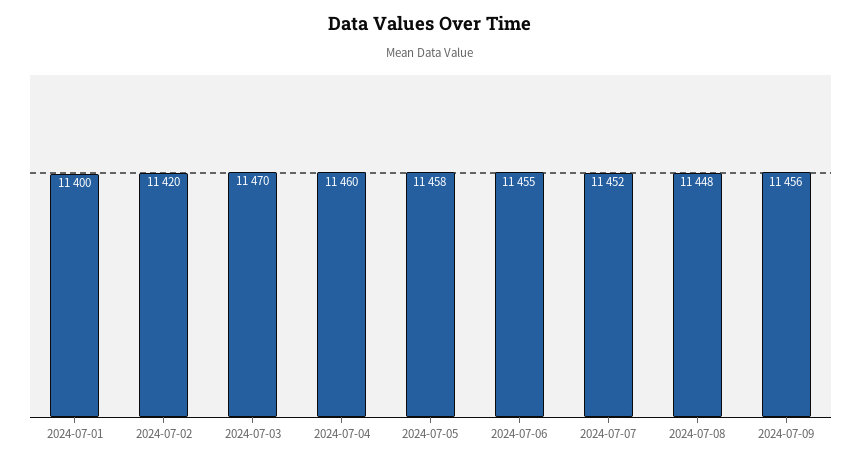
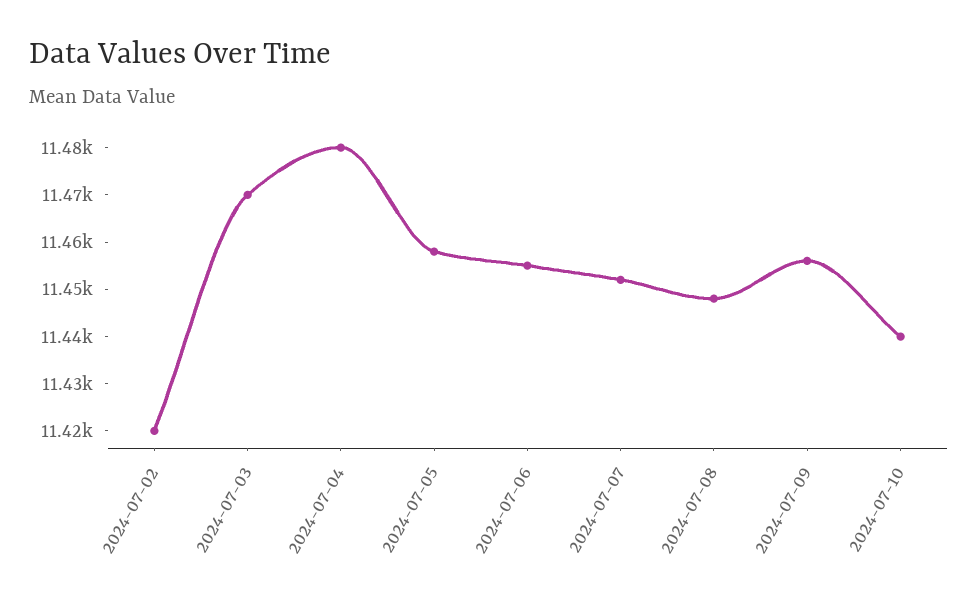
2024-07-01: 11400 -> none
2024-07-04: 11460 -> 11480
2024-07-10: none -> 11440

